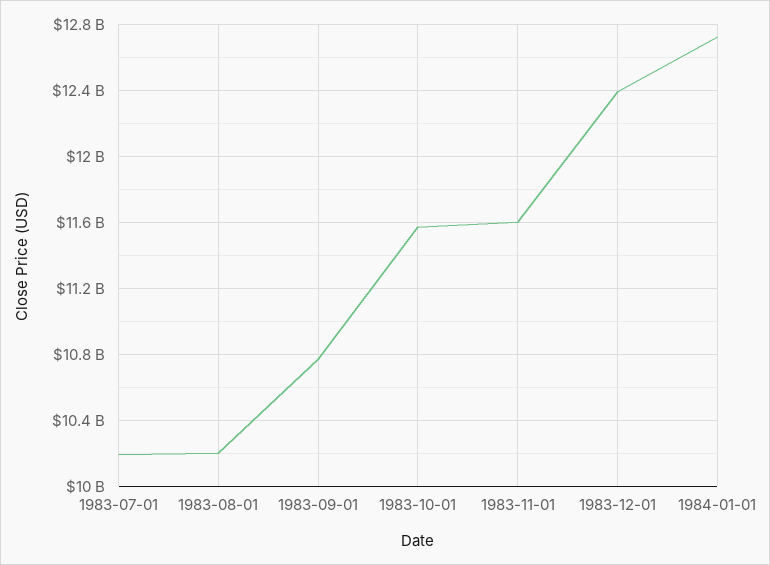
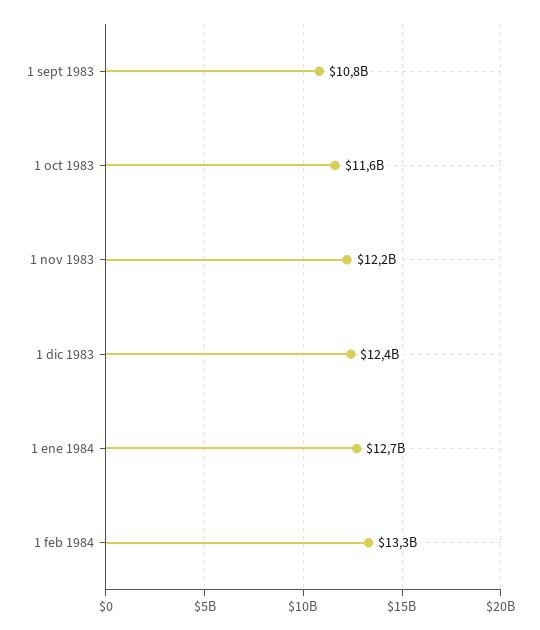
1983-07-01: 10200000000 -> none
1983-08-01: 10200000000 -> none
1983-11-01: 11600000000 -> 12200000000
1 feb 1984: none -> 13300000000

